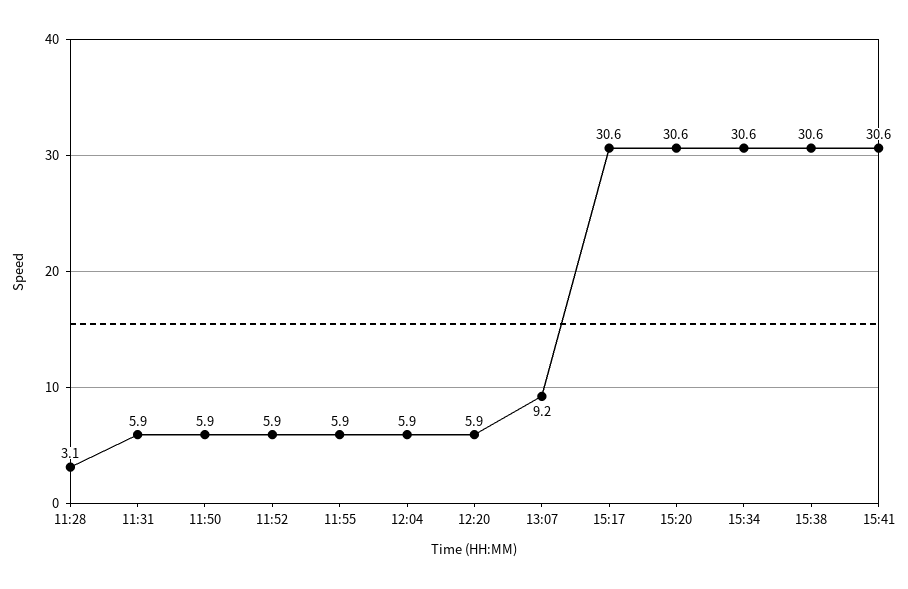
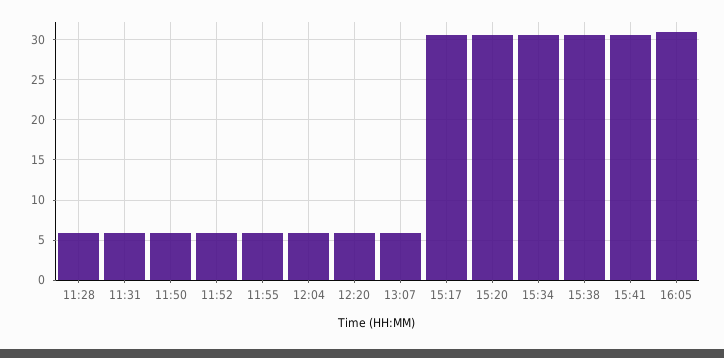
11:28: 3.1 -> 6
13:07: 9.2 -> 6
16:05: none -> 31

